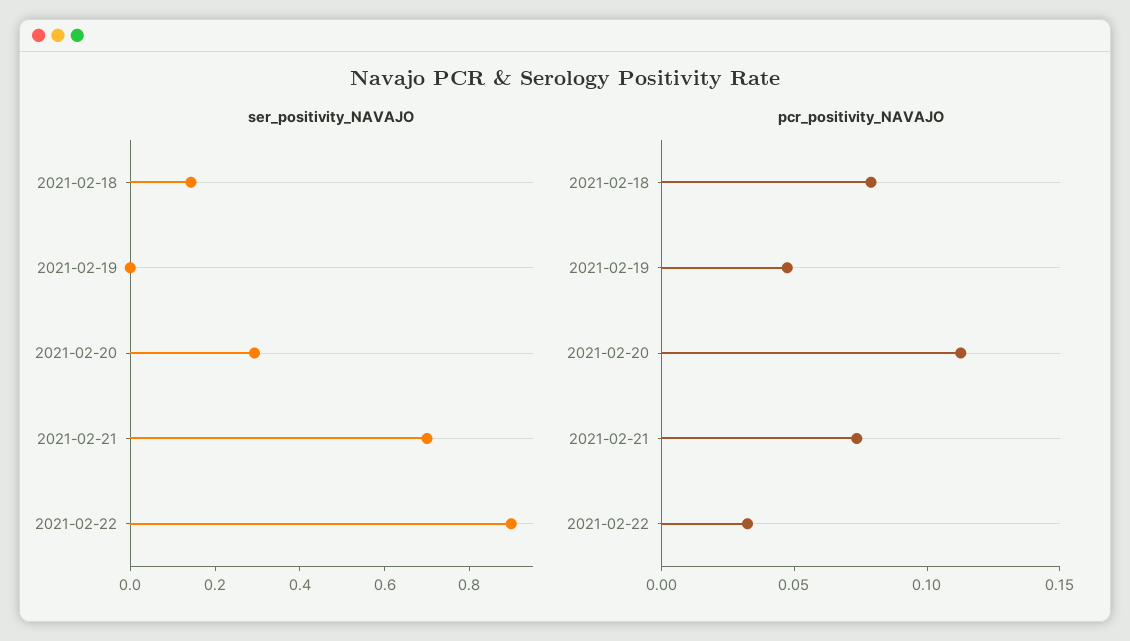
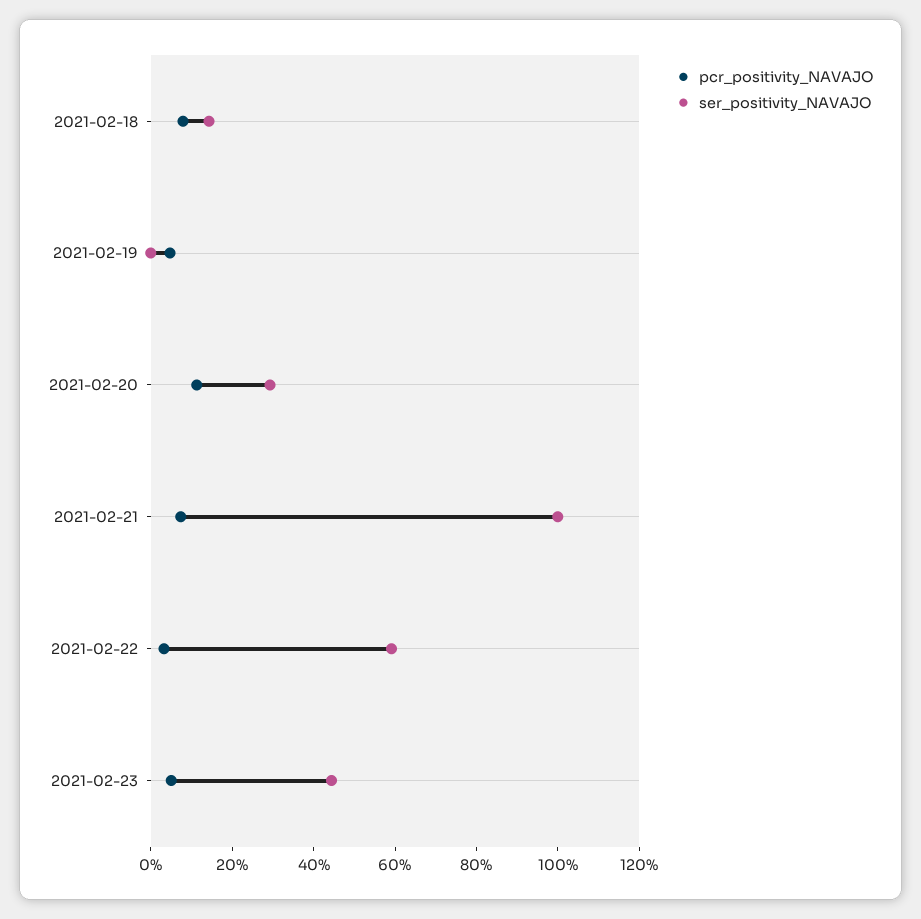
ser_positivity_NAVAJO, 2021-02-21: 0.7 -> 1
ser_positivity_NAVAJO, 2021-02-22: 0.9 -> 0.6
pcr_positivity_NAVAJO, 2021-02-23: none -> 0.05
ser_positivity_NAVAJO, 2021-02-23: none -> 0.45

